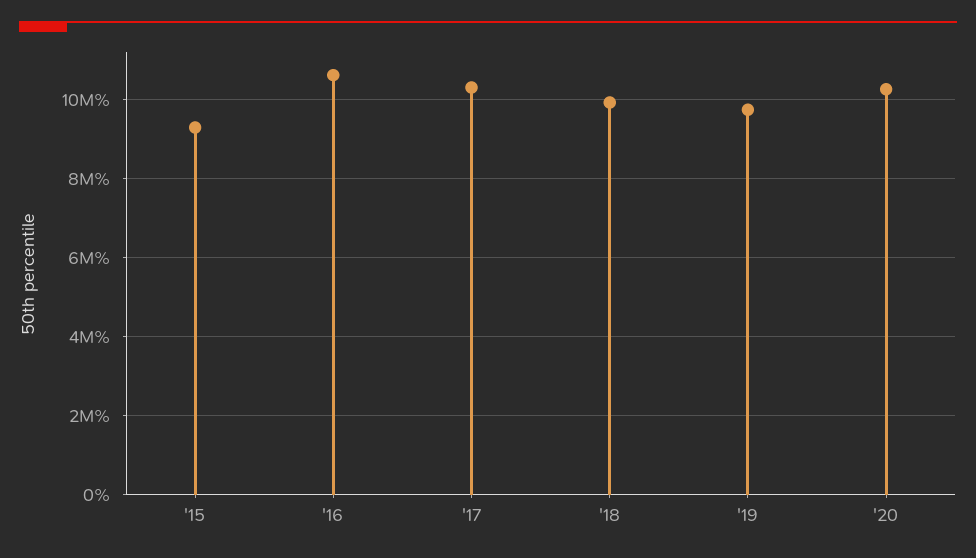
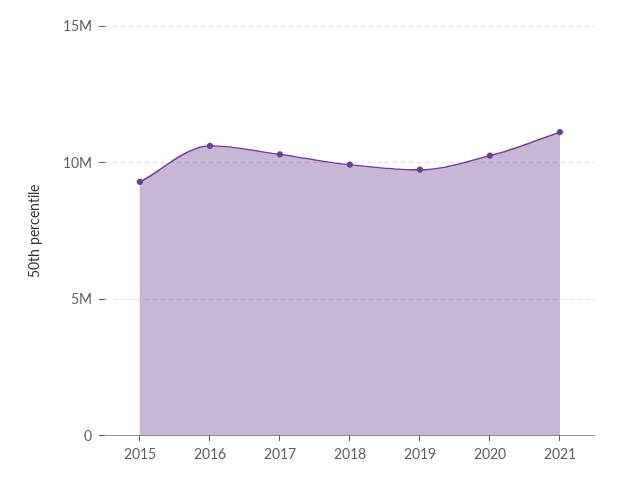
2021: none -> 11000000

